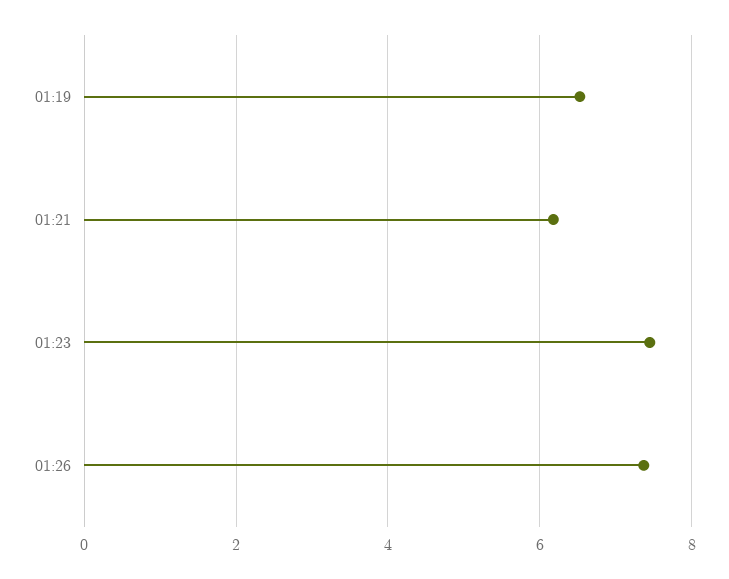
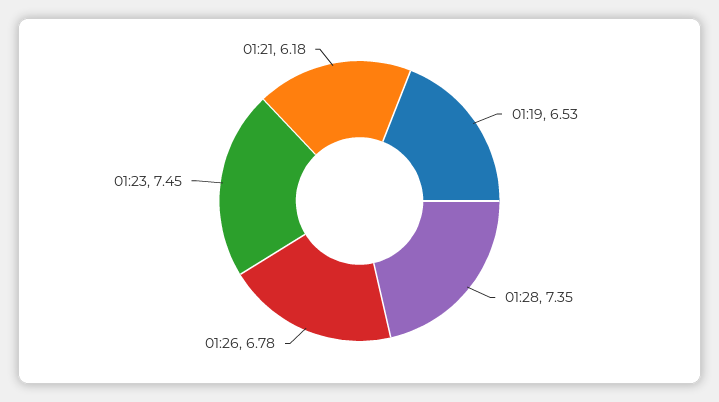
01:26: 7.4 -> 6.78
01:28: none -> 7.35

